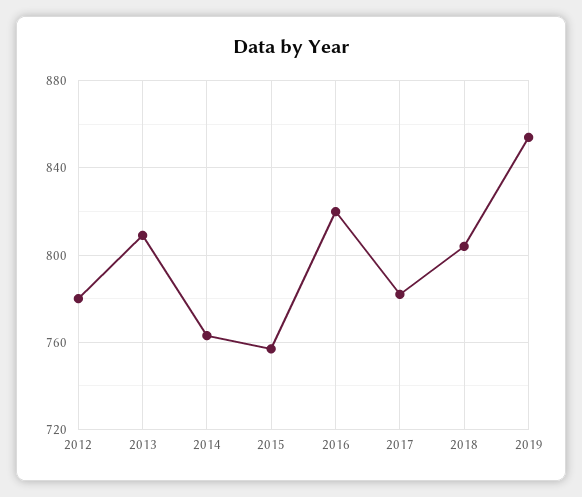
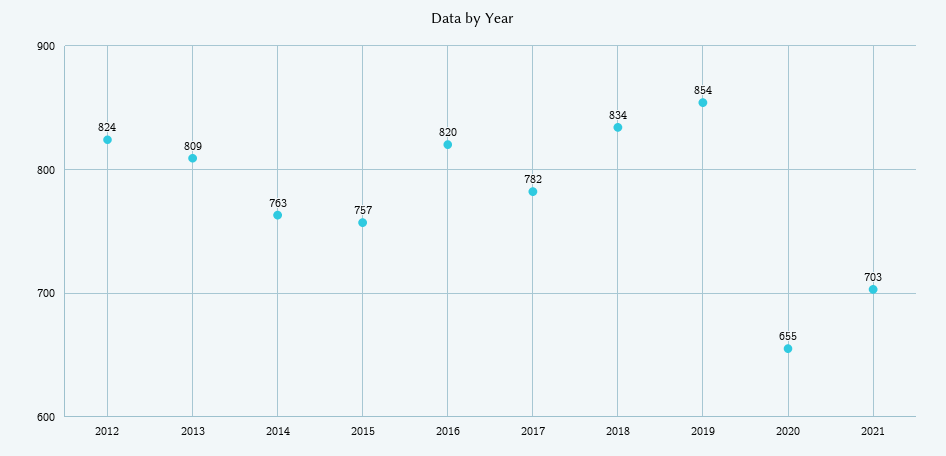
2012: 780 -> 824
2018: 805 -> 834
2020: none -> 655
2021: none -> 703

